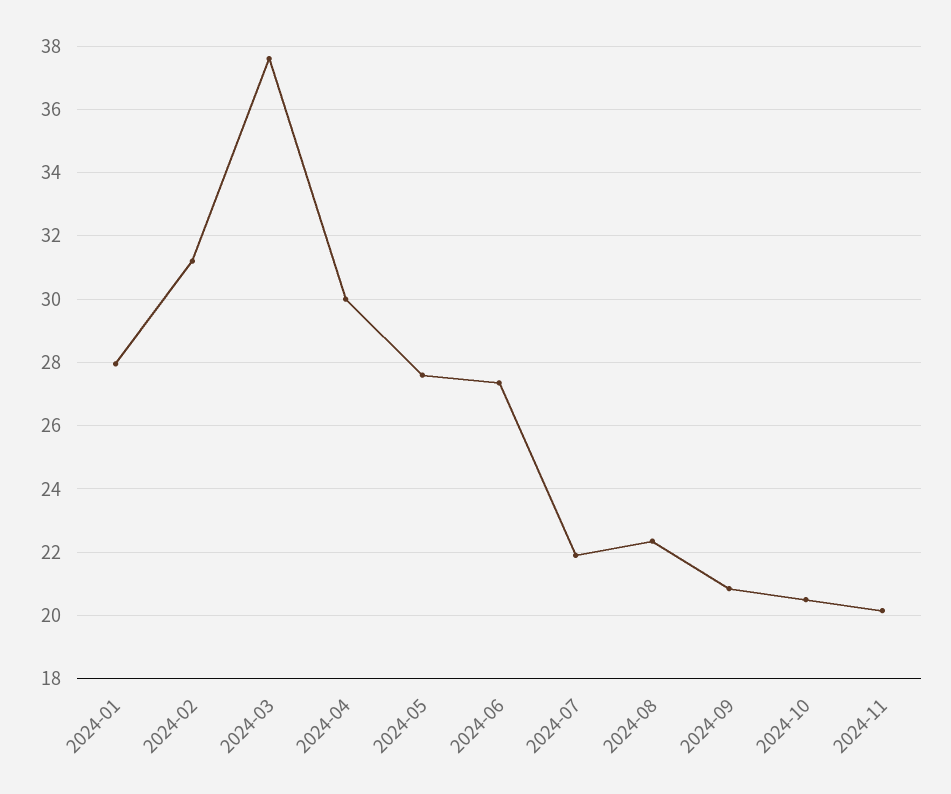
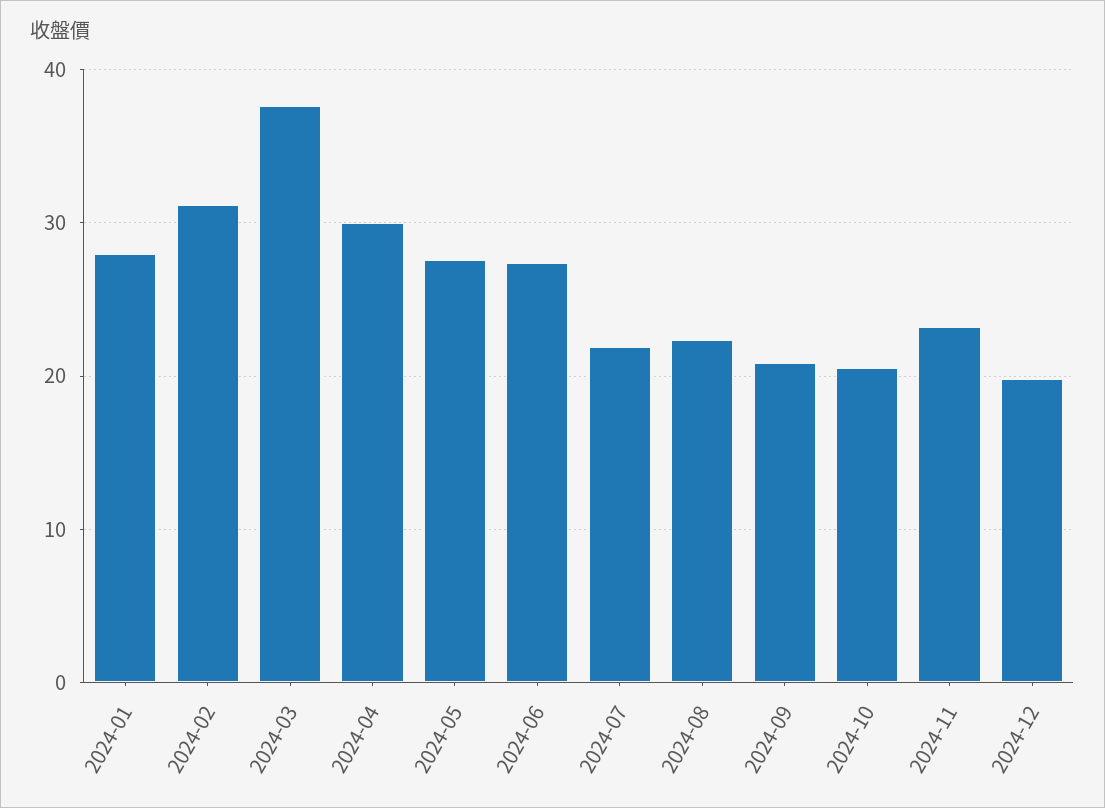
2024-11: 20.2 -> 23
2024-12: none -> 20

